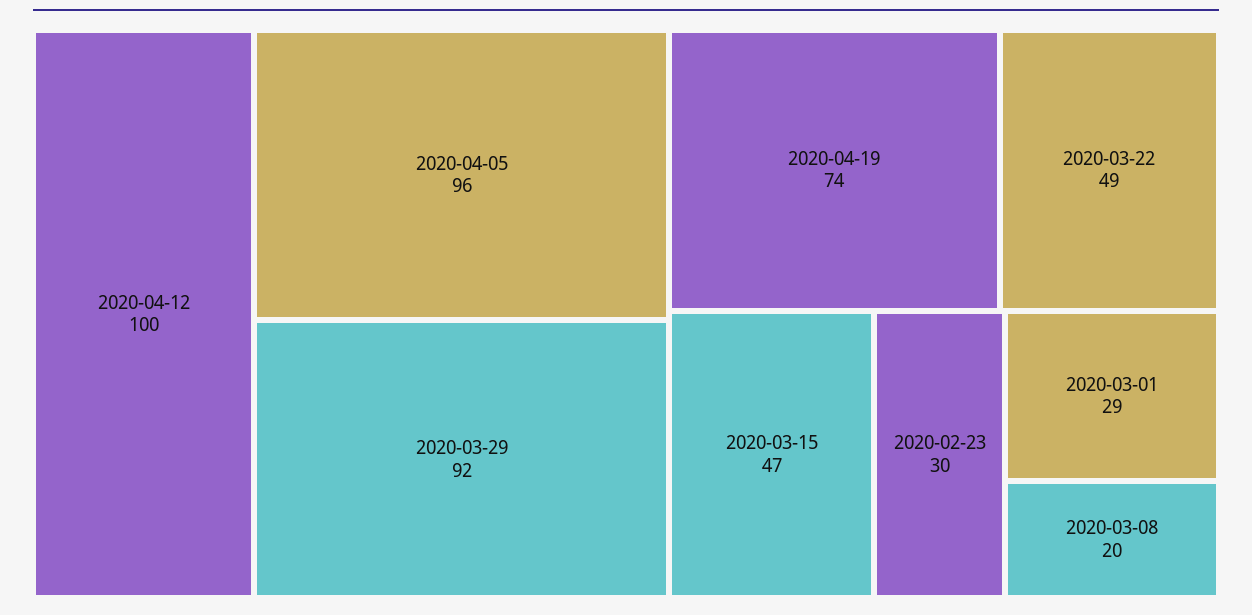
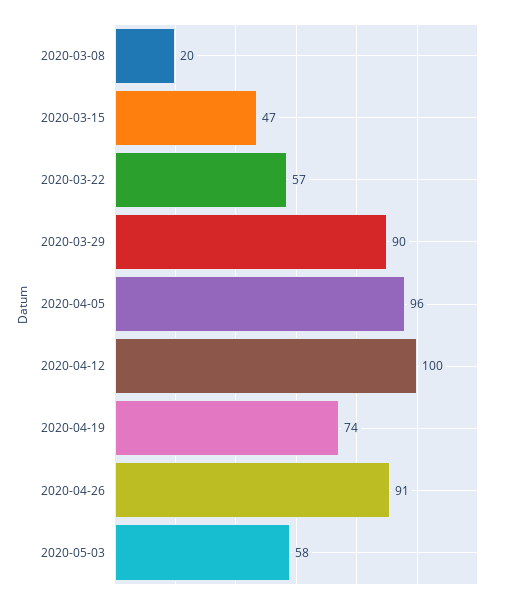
2020-03-29: 92 -> 90
2020-03-22: 49 -> 57
2020-02-23: 30 -> none
2020-03-01: 29 -> none
2020-04-26: none -> 91
2020-05-03: none -> 58

